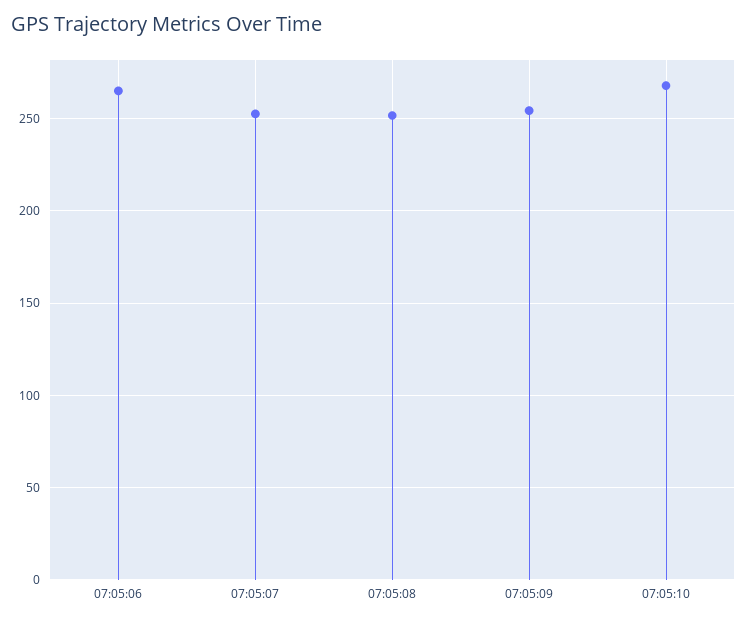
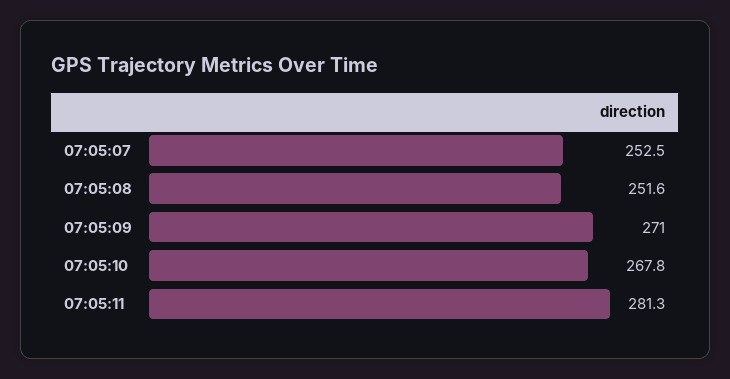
07:05:06: 265 -> none
07:05:09: 255 -> 271
07:05:11: none -> 281.3

